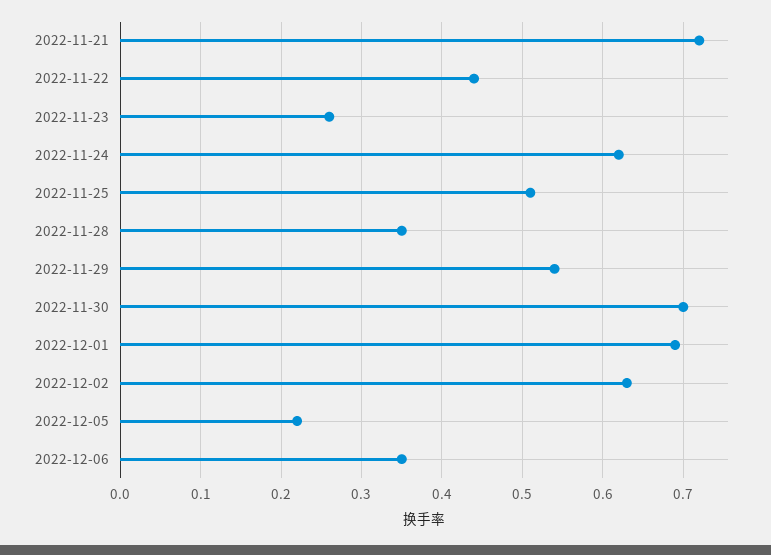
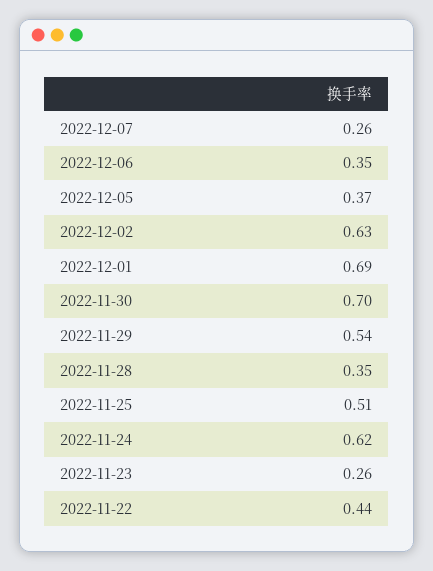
2022-11-21: 0.72 -> none
2022-12-05: 0.22 -> 0.37
2022-12-07: none -> 0.26

